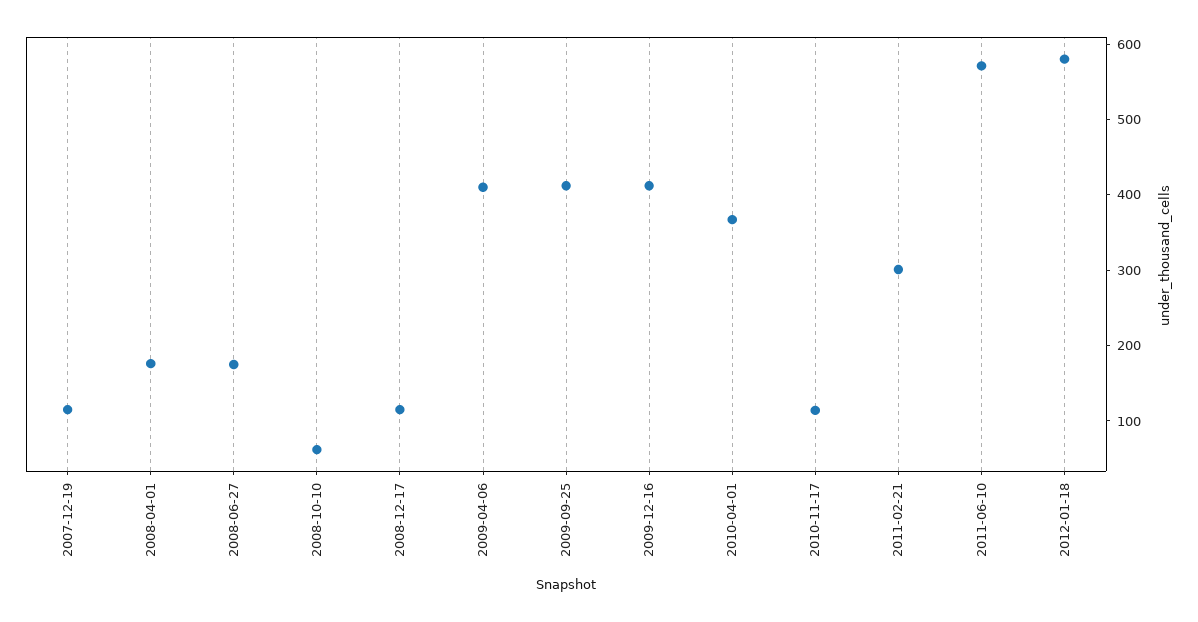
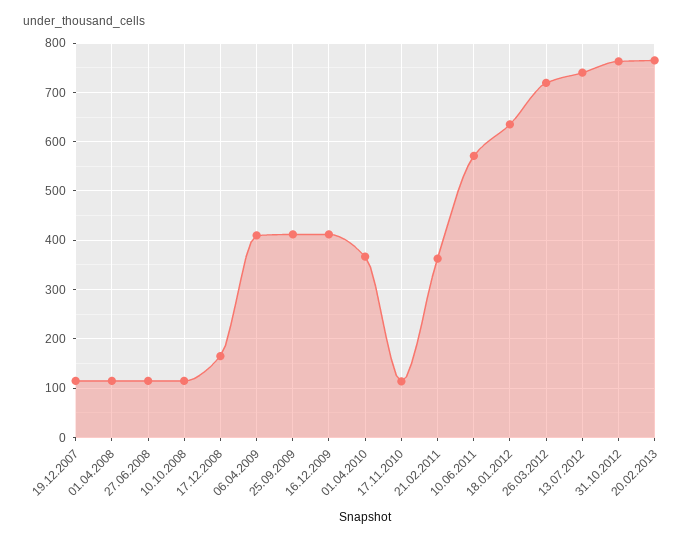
2008-04-01: 180 -> 120
2008-06-27: 180 -> 120
2008-10-10: 60 -> 120
2008-12-17: 120 -> 160
2011-02-21: 300 -> 360
2012-01-18: 580 -> 640
26.03.2012: none -> 720
13.07.2012: none -> 740
31.10.2012: none -> 760
20.02.2013: none -> 760

